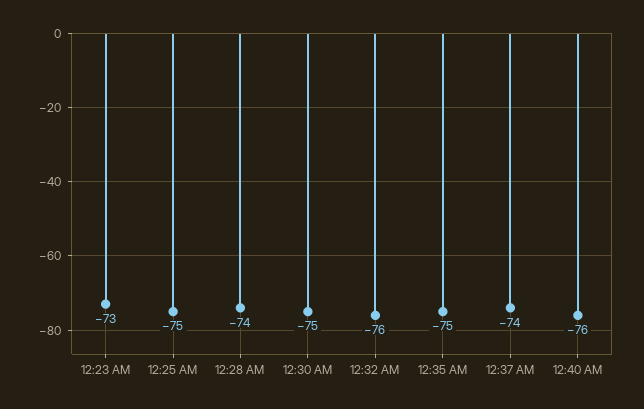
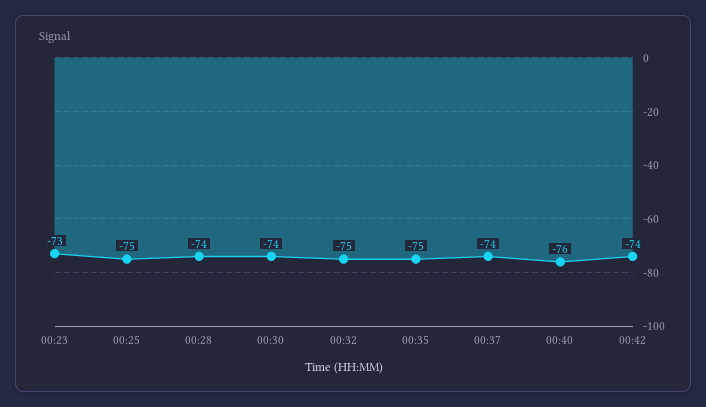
12:30 AM: -75 -> -74
12:32 AM: -76 -> -75
00:42: none -> -74

